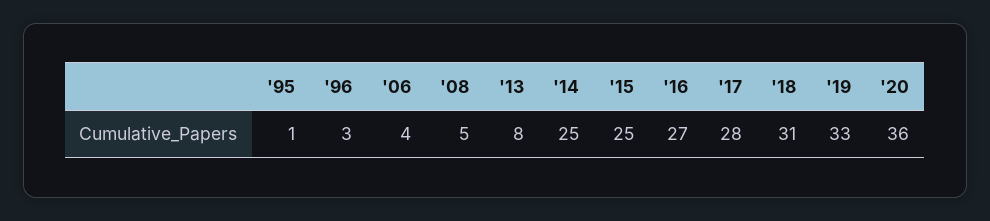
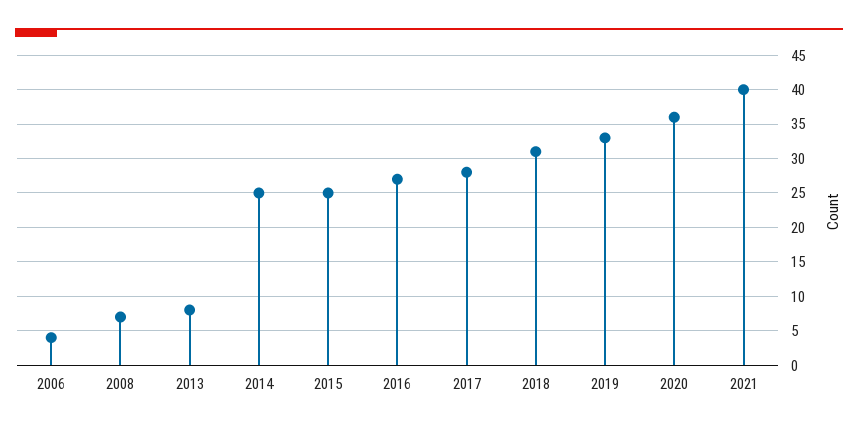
'95: 1 -> none
'96: 3 -> none
'08: 5 -> 7
2021: none -> 40

